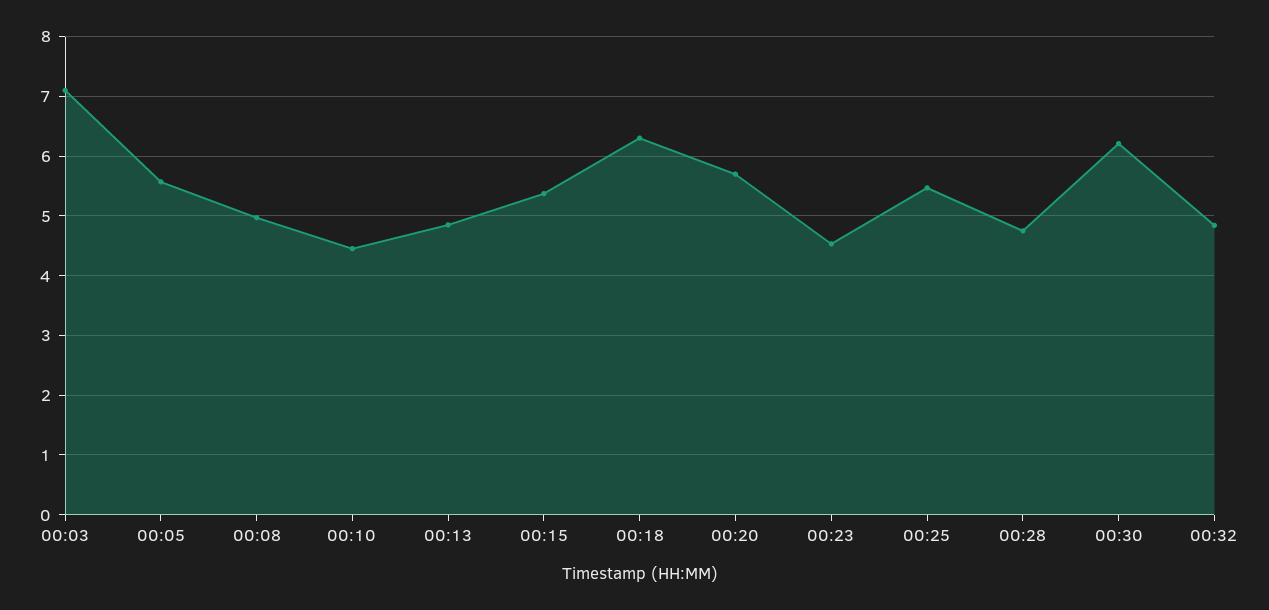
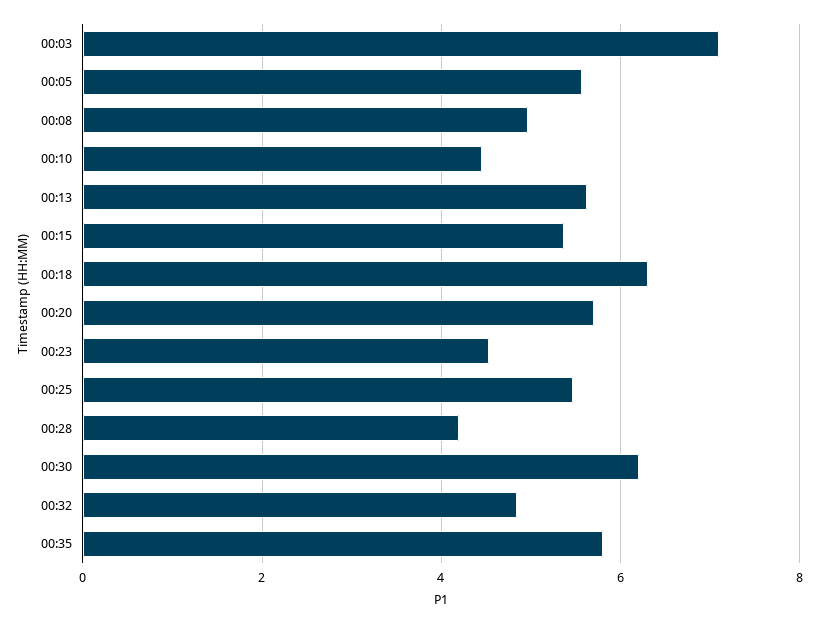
00:13: 4.8 -> 5.6
00:28: 4.8 -> 4.2
00:35: none -> 5.8

